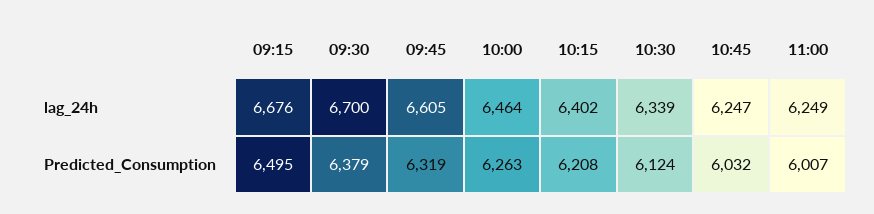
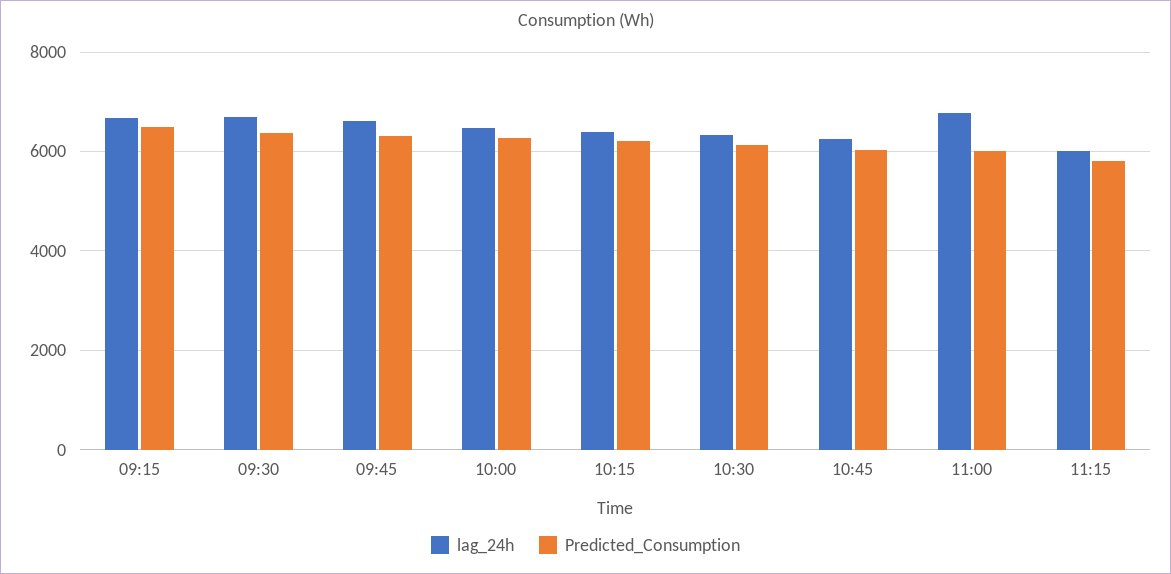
lag_24h, 11:00: 6249 -> 6800
lag_24h, 11:15: none -> 6000
Predicted_Consumption, 11:15: none -> 5800

